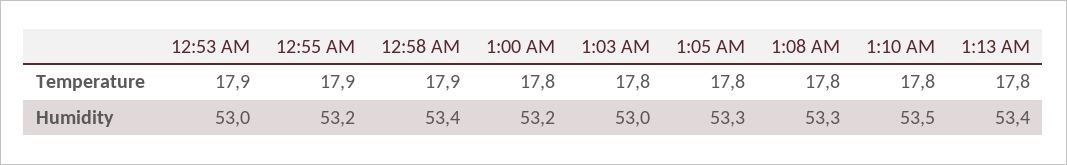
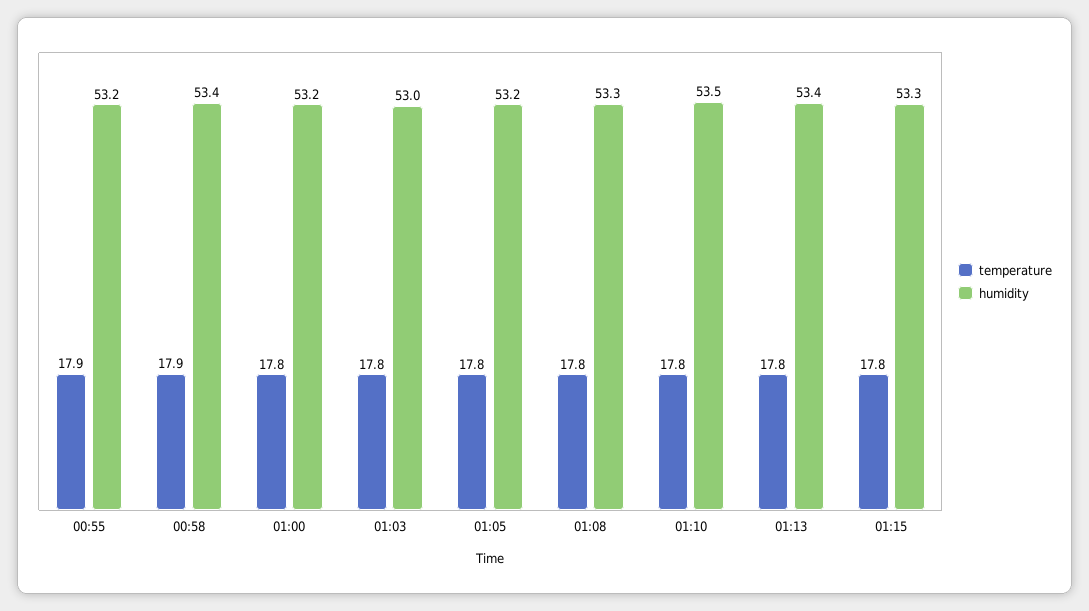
Temperature, 12:53 AM: 17.9 -> none
Humidity, 12:53 AM: 53 -> none
Humidity, 1:05 AM: 53.3 -> 53.2
Temperature, 01:15: none -> 17.8
Humidity, 01:15: none -> 53.3

